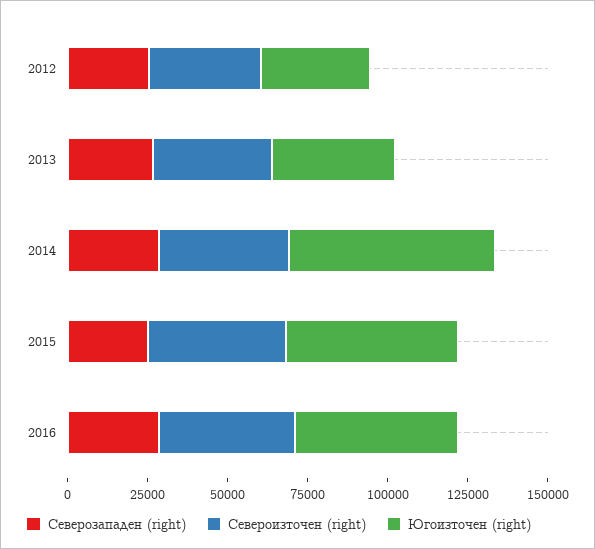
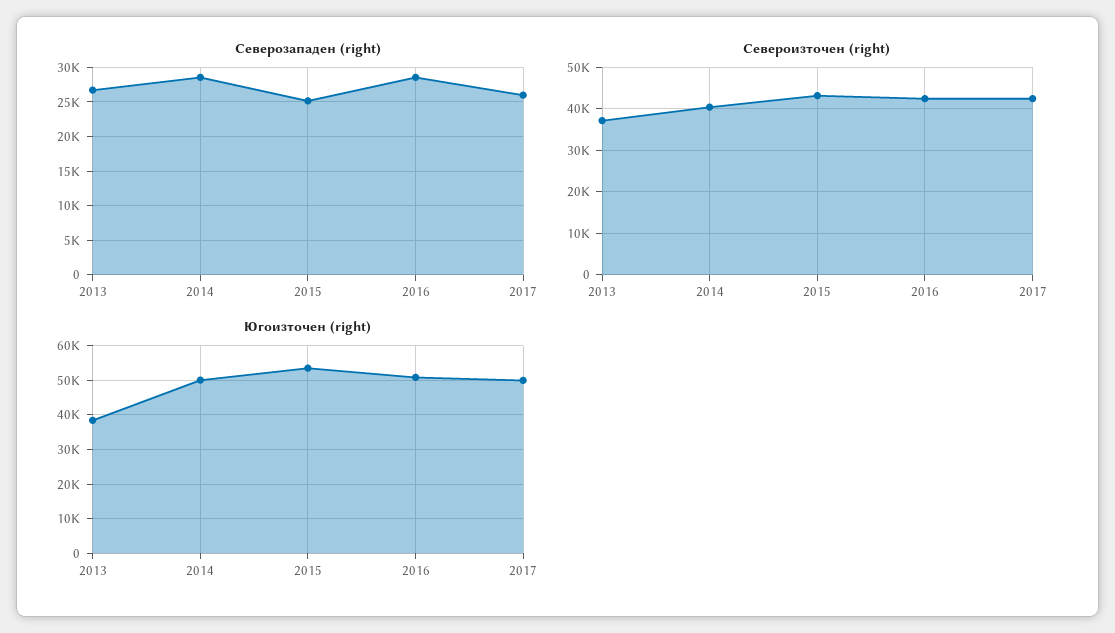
Северозападен (right), 2012: 25000 -> none
Североизточен (right), 2012: 35000 -> none
Югоизточен (right), 2012: 35000 -> none
Югоизточен (right), 2014: 65000 -> 50000
Северозападен (right), 2017: none -> 26000
Североизточен (right), 2017: none -> 42000
Югоизточен (right), 2017: none -> 50000

